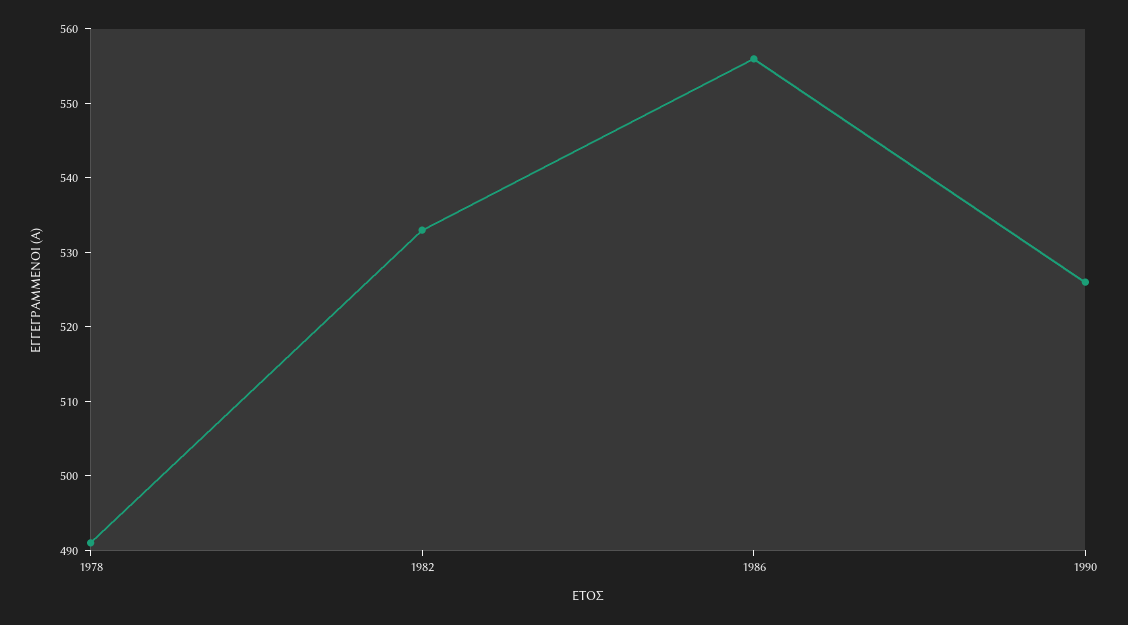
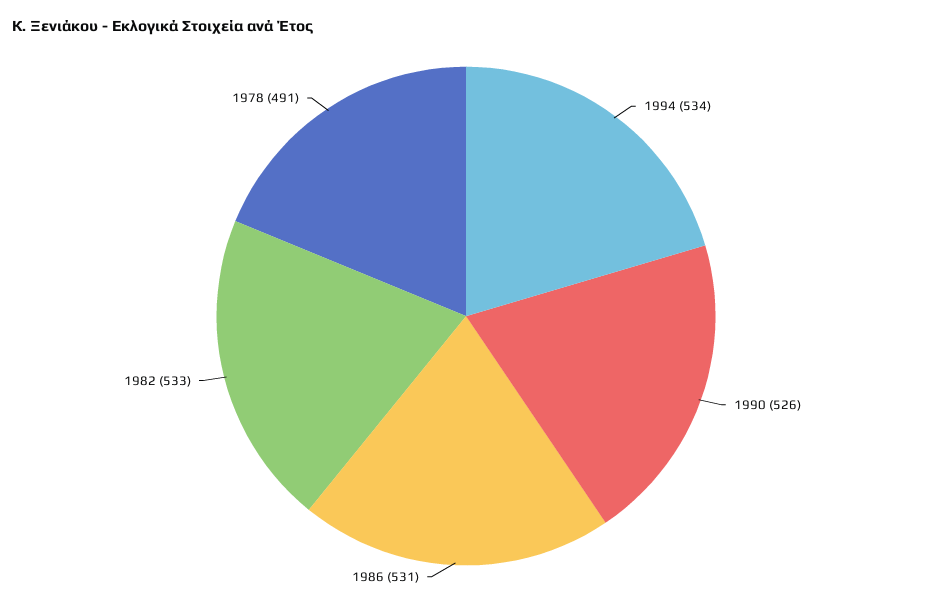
1986: 555 -> 531
1994: none -> 534

